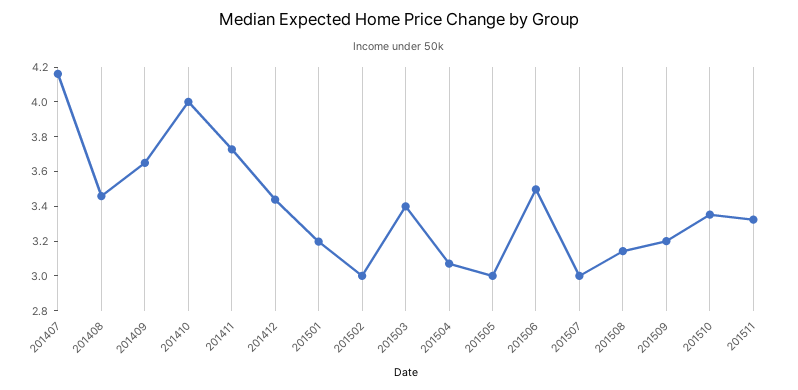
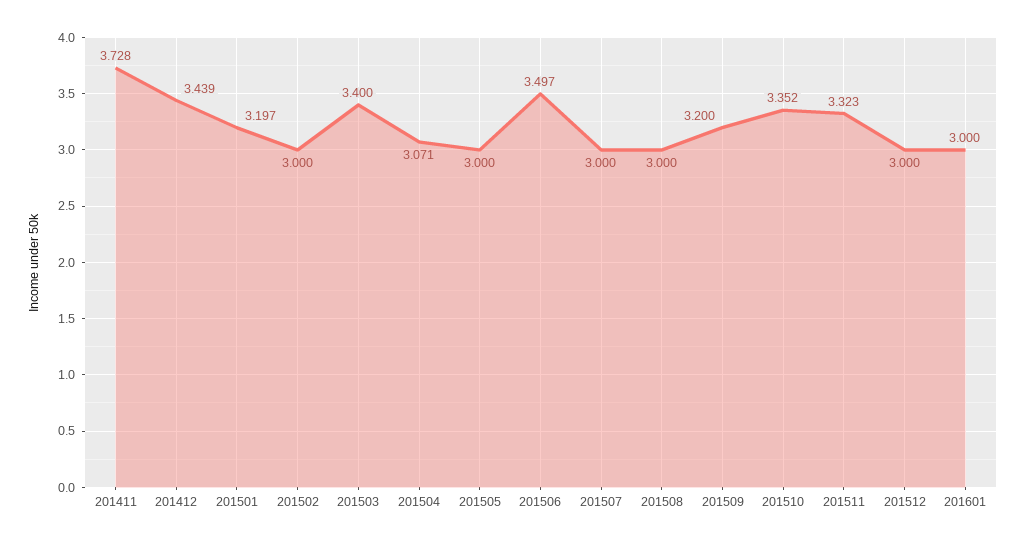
201407: 4.15 -> none
201408: 3.45 -> none
201409: 3.65 -> none
201410: 4 -> none
201508: 3.15 -> 3
201512: none -> 3
201601: none -> 3

